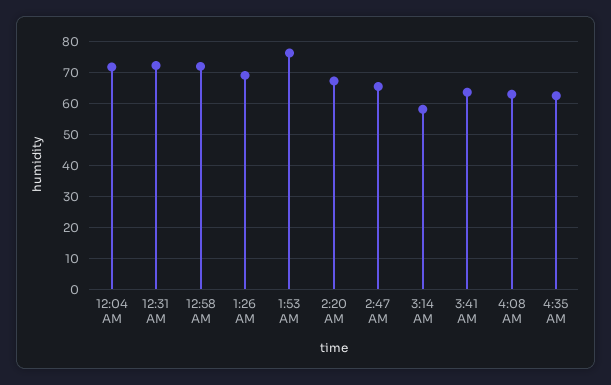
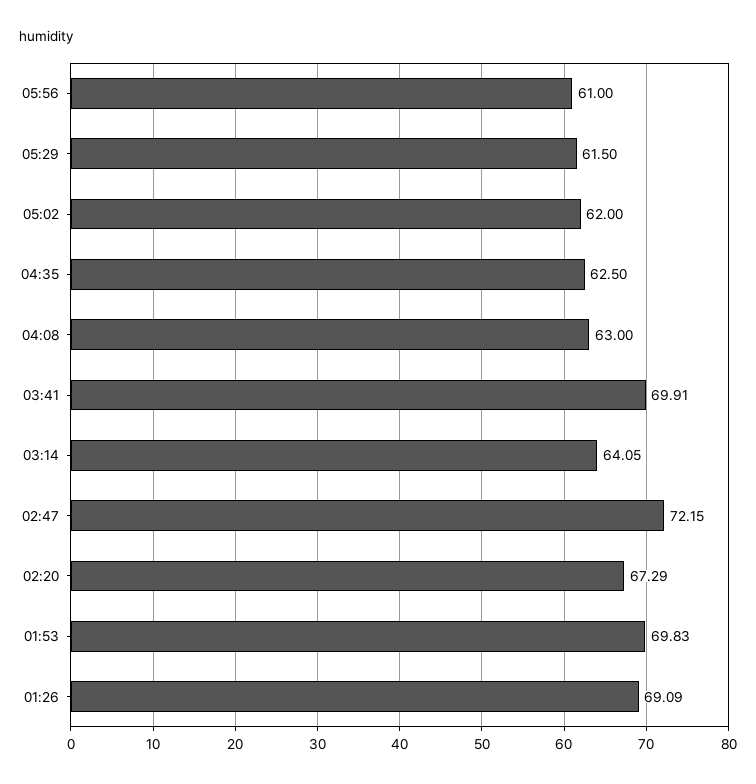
12:04 AM: 72 -> none
12:31 AM: 72 -> none
12:58 AM: 72 -> none
1:53 AM: 76 -> 69.83
2:47 AM: 66 -> 72.15
3:14 AM: 58 -> 64.05
3:41 AM: 64 -> 69.91
05:56: none -> 61
05:29: none -> 61.5
05:02: none -> 62

